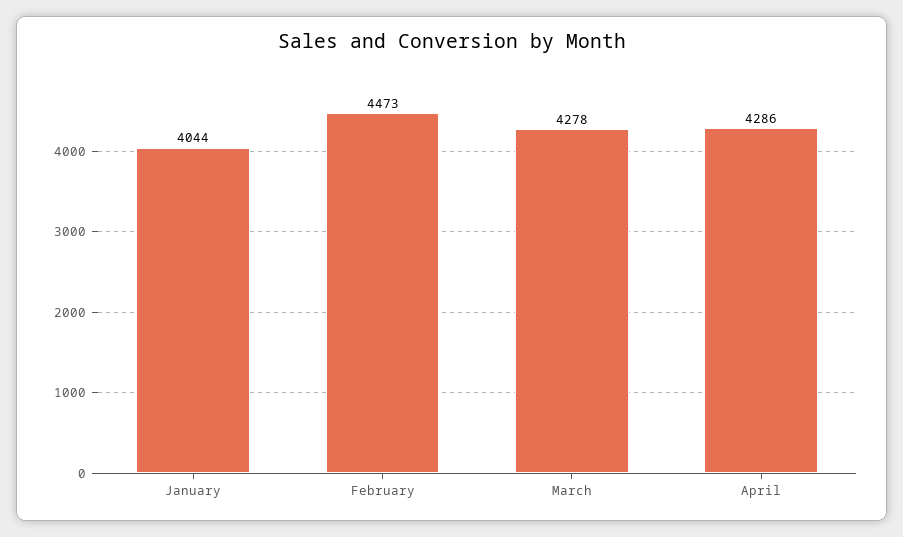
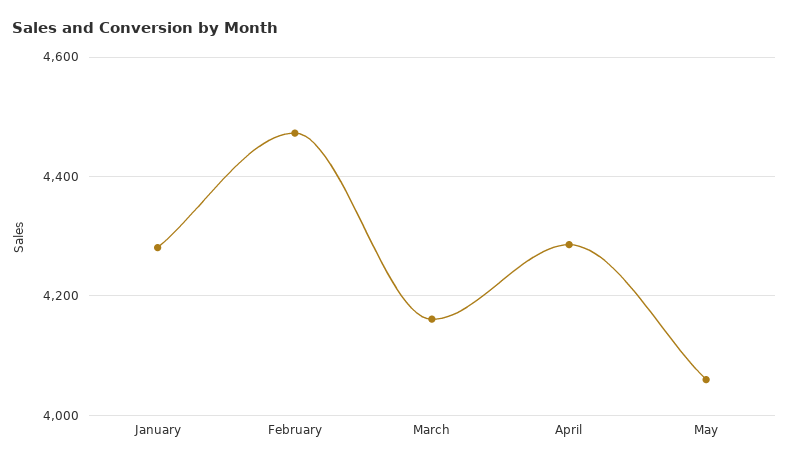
January: 4044 -> 4280
March: 4278 -> 4160
May: none -> 4060

